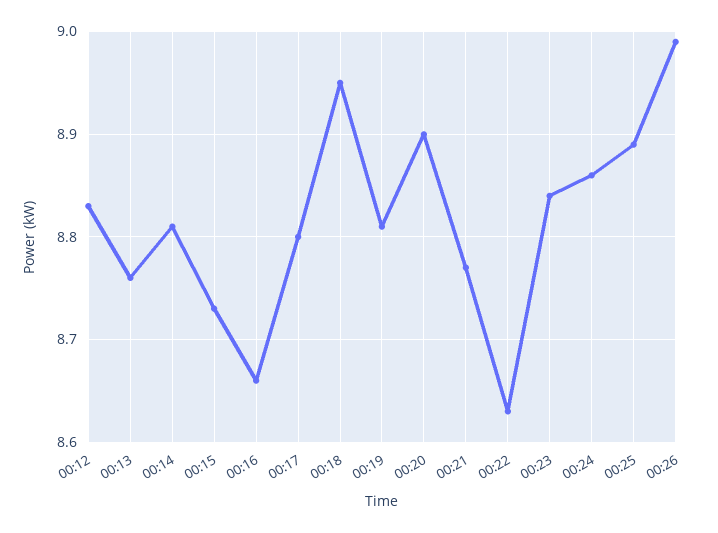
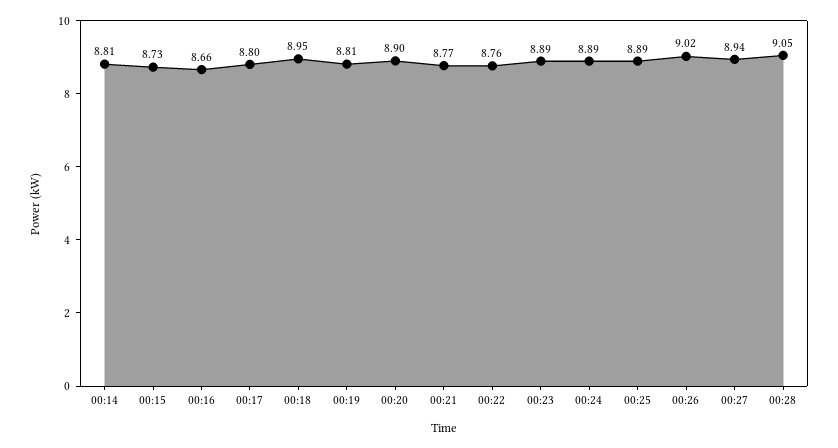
00:12: 8.83 -> none
00:13: 8.76 -> none
00:22: 8.63 -> 8.76
00:23: 8.84 -> 8.89
00:24: 8.86 -> 8.89
00:26: 8.99 -> 9.02
00:27: none -> 8.94
00:28: none -> 9.05

